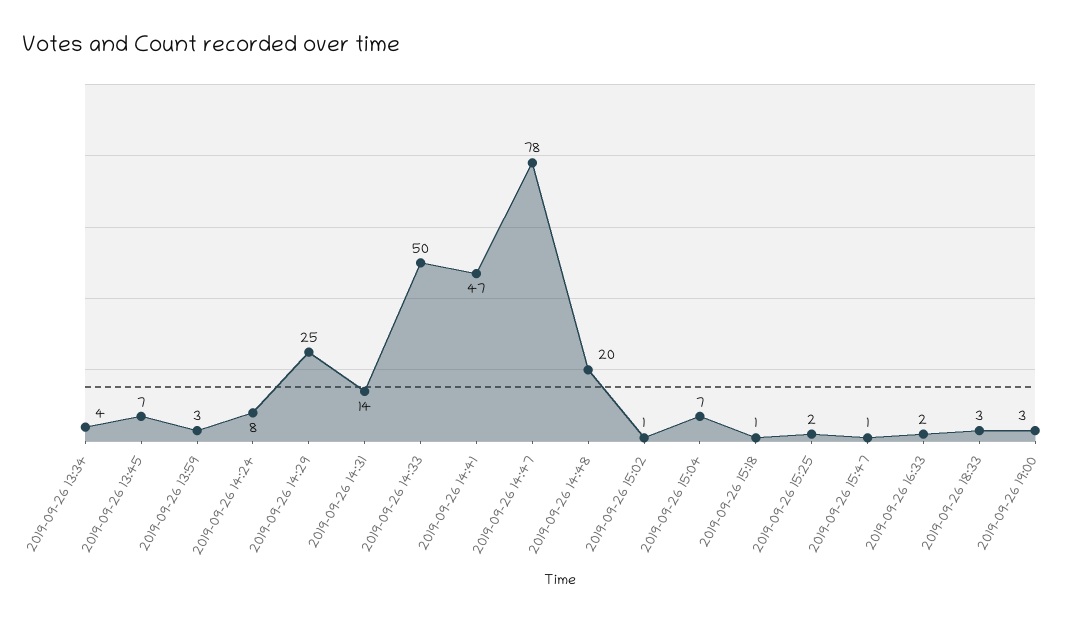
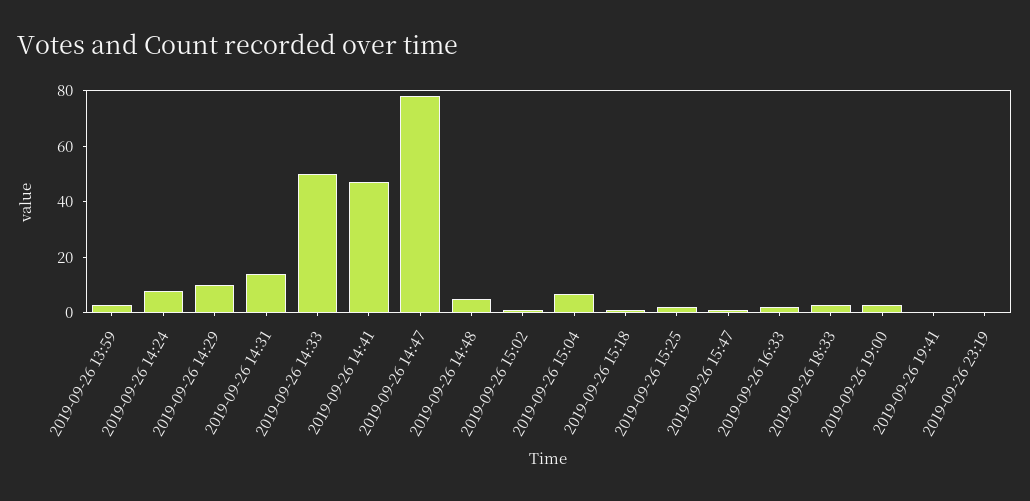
2019-09-26 13:34: 4 -> none
2019-09-26 13:45: 7 -> none
2019-09-26 14:29: 25 -> 10
2019-09-26 14:48: 20 -> 5
2019-09-26 19:41: none -> 0
2019-09-26 23:19: none -> 0

